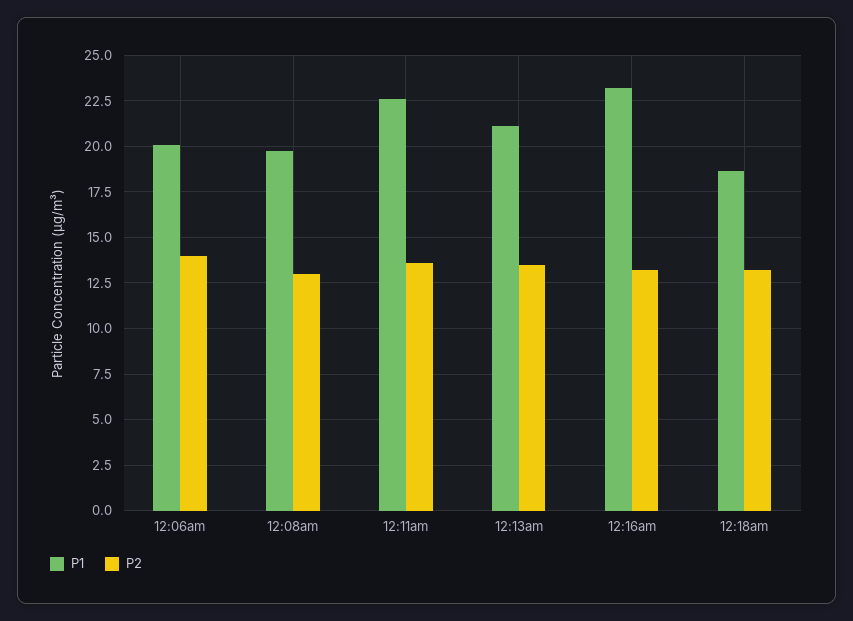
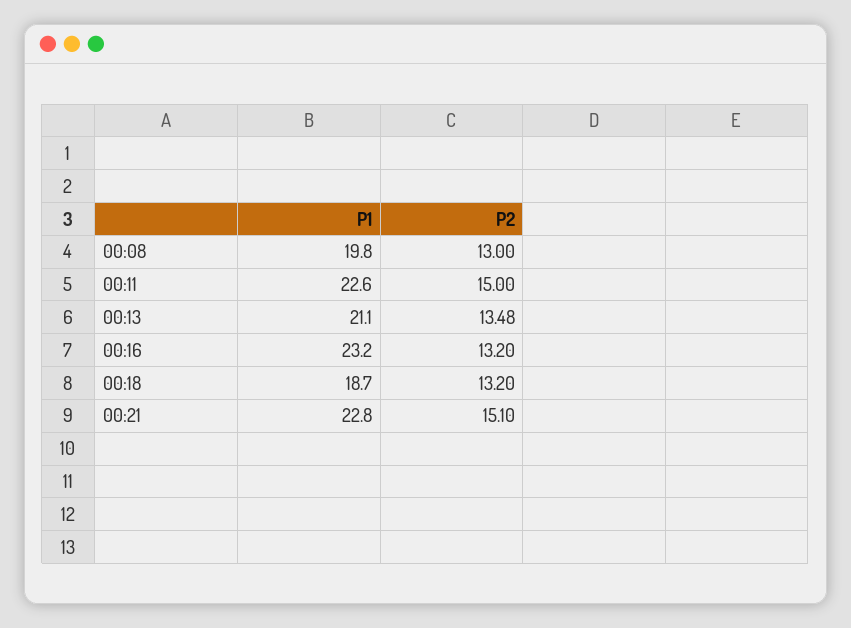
P1, 12:06am: 20 -> none
P2, 12:06am: 14 -> none
P2, 12:11am: 13.5 -> 15
P1, 00:21: none -> 22.8
P2, 00:21: none -> 15.1

